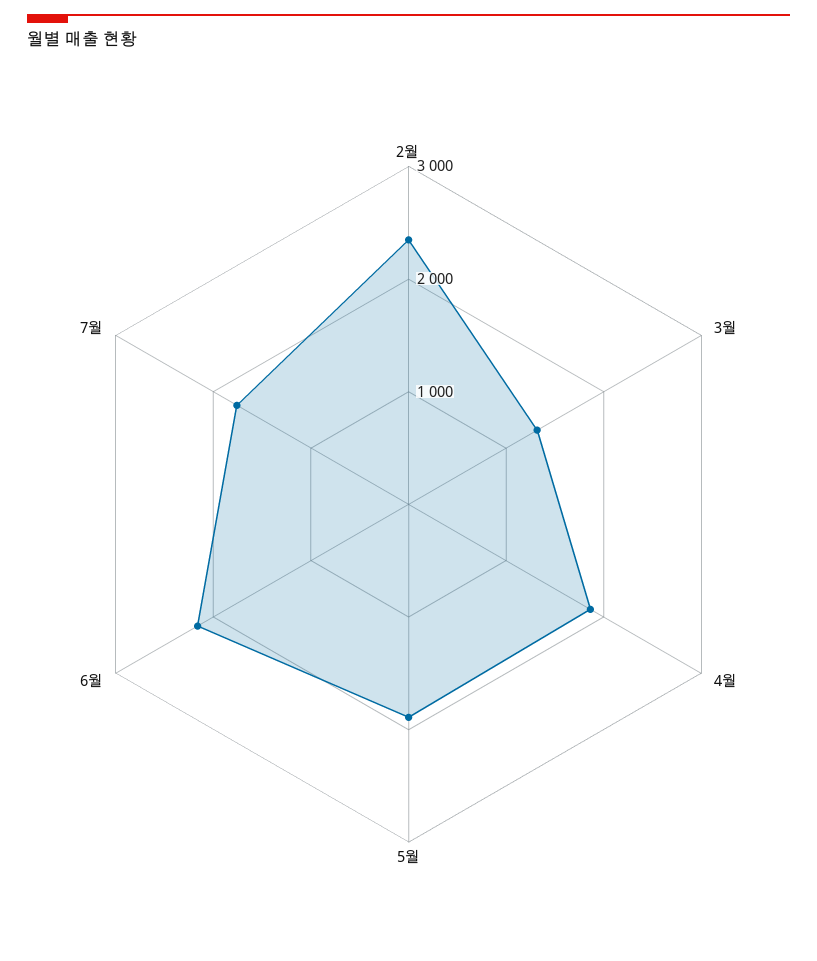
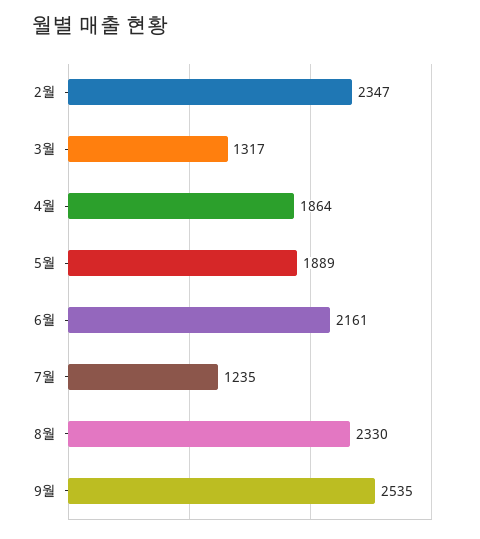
7월: 1800 -> 1235
8월: none -> 2330
9월: none -> 2535

